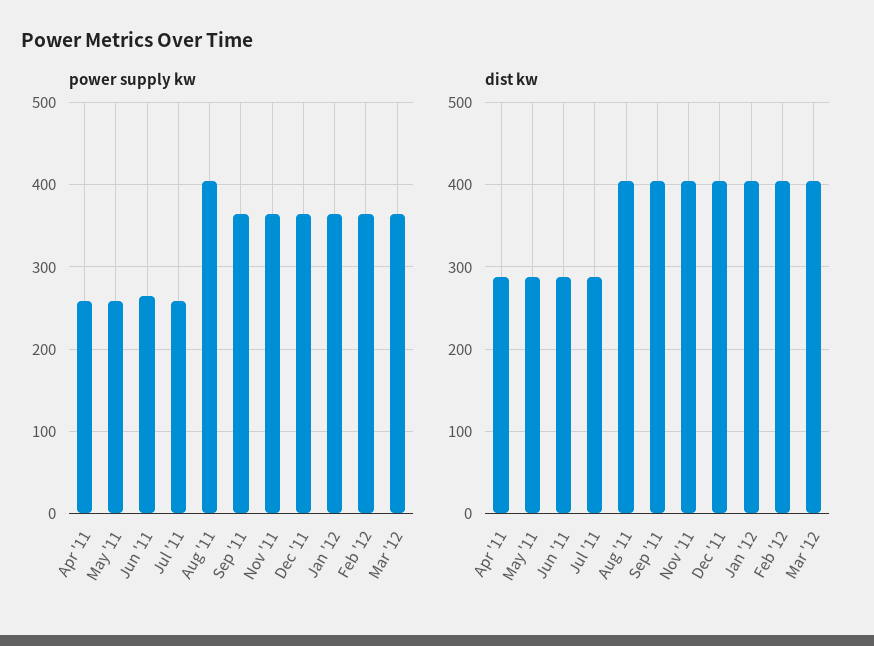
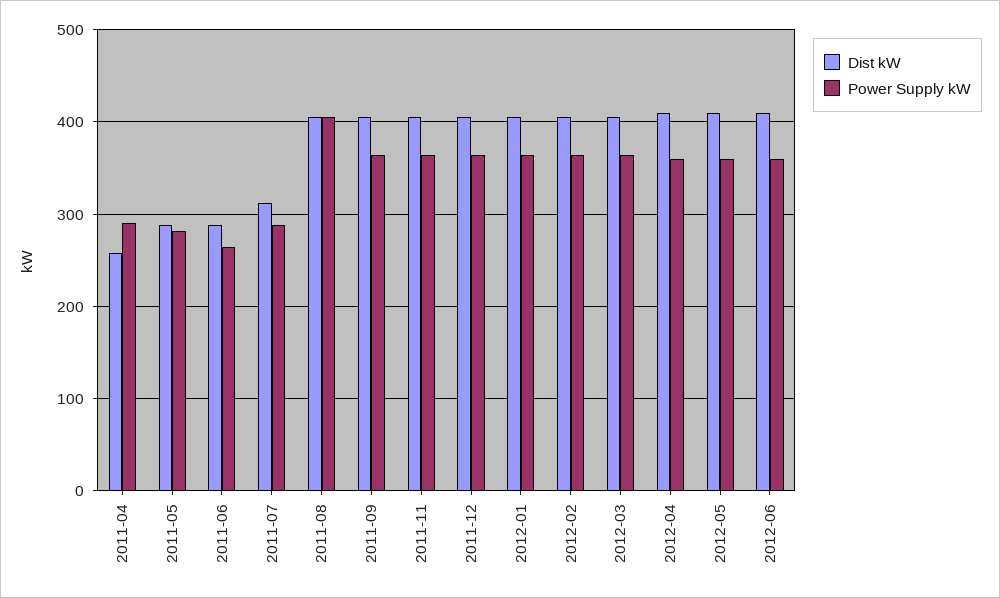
power supply kw, Apr '11: 260 -> 290
power supply kw, May '11: 260 -> 280
power supply kw, Jul '11: 260 -> 290
dist kw, Apr '11: 290 -> 260
dist kw, Jul '11: 290 -> 310
dist kw, 2012-04: none -> 410
power supply kw, 2012-04: none -> 360
dist kw, 2012-05: none -> 410
power supply kw, 2012-05: none -> 360
dist kw, 2012-06: none -> 410
power supply kw, 2012-06: none -> 360

